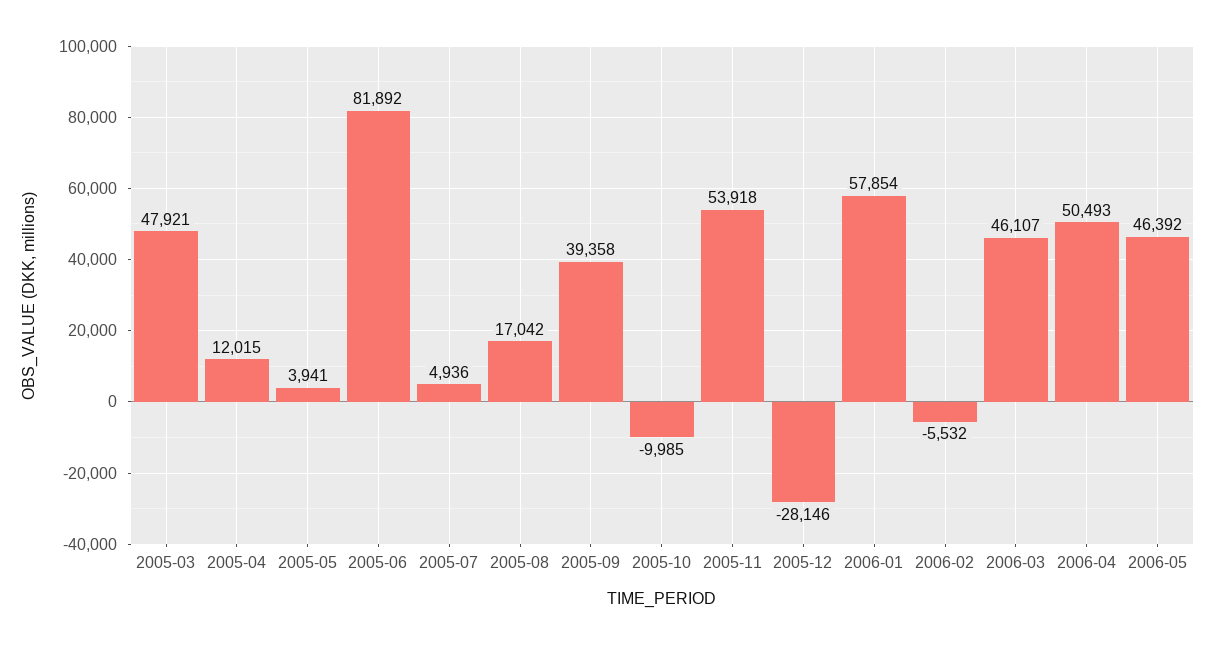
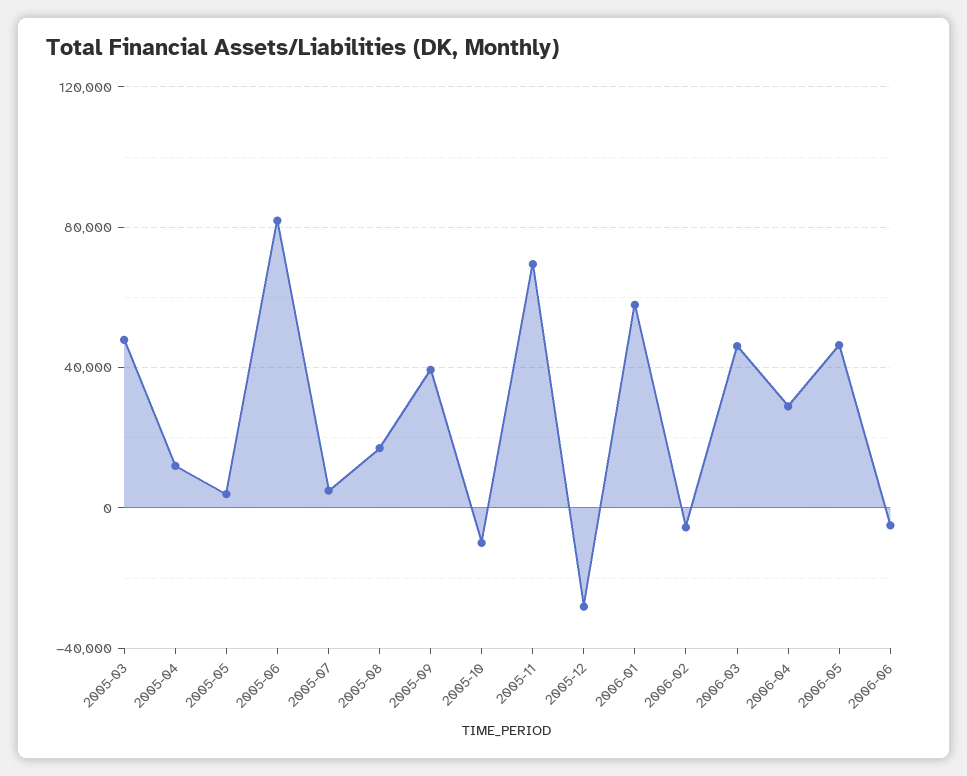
2005-11: 53918 -> 70000
2006-04: 50493 -> 30000
2006-06: none -> -5000

